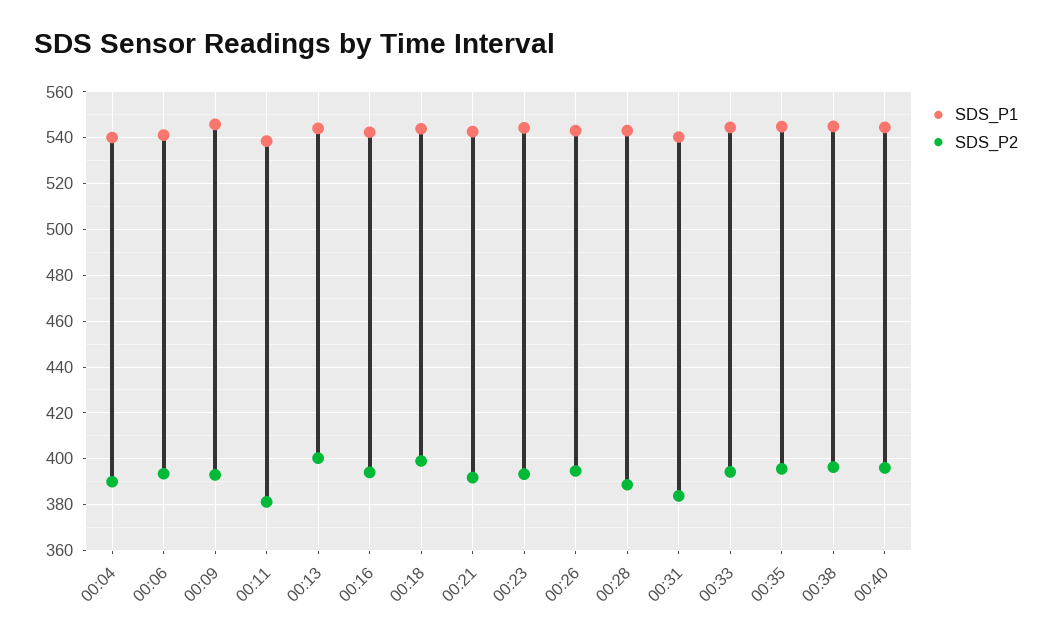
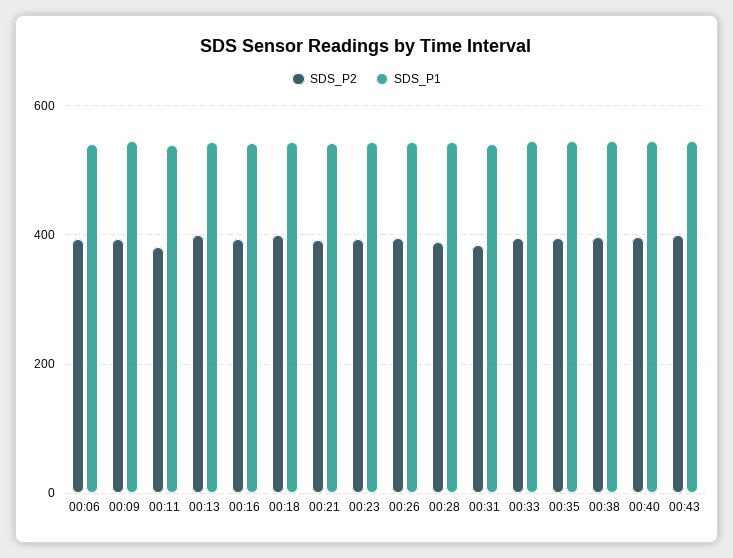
SDS_P1, 00:04: 540 -> none
SDS_P2, 00:04: 390 -> none
SDS_P2, 00:43: none -> 400
SDS_P1, 00:43: none -> 540

